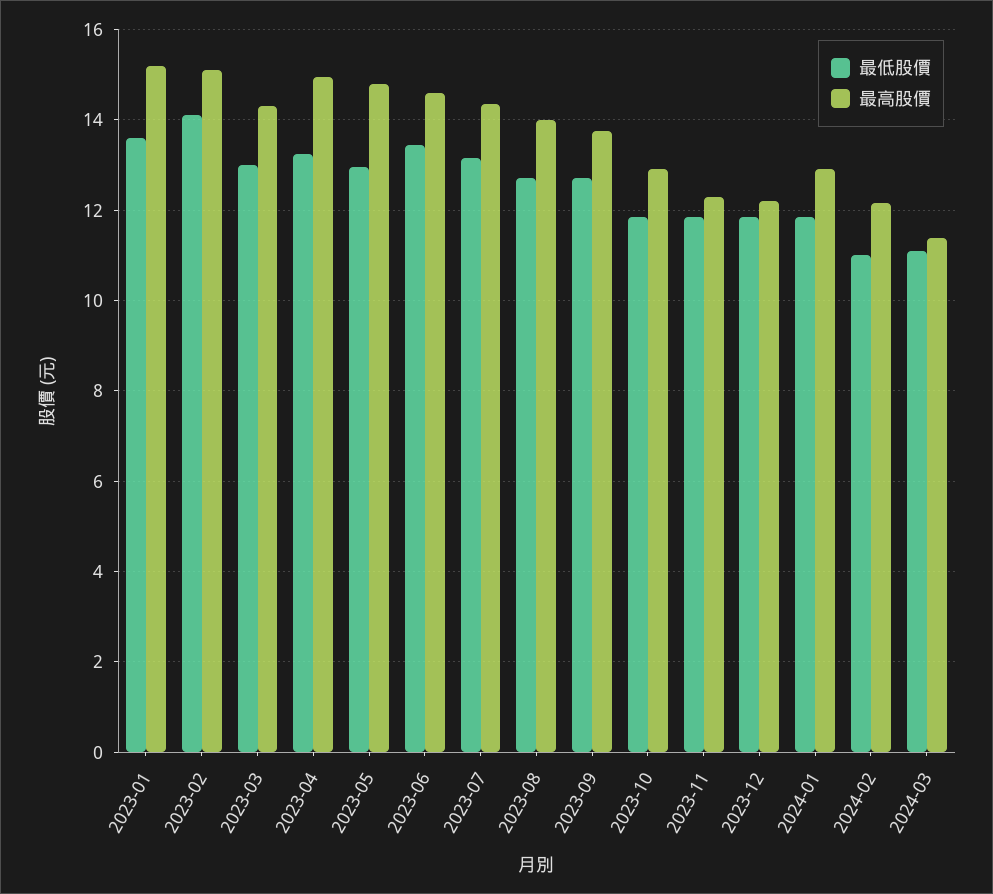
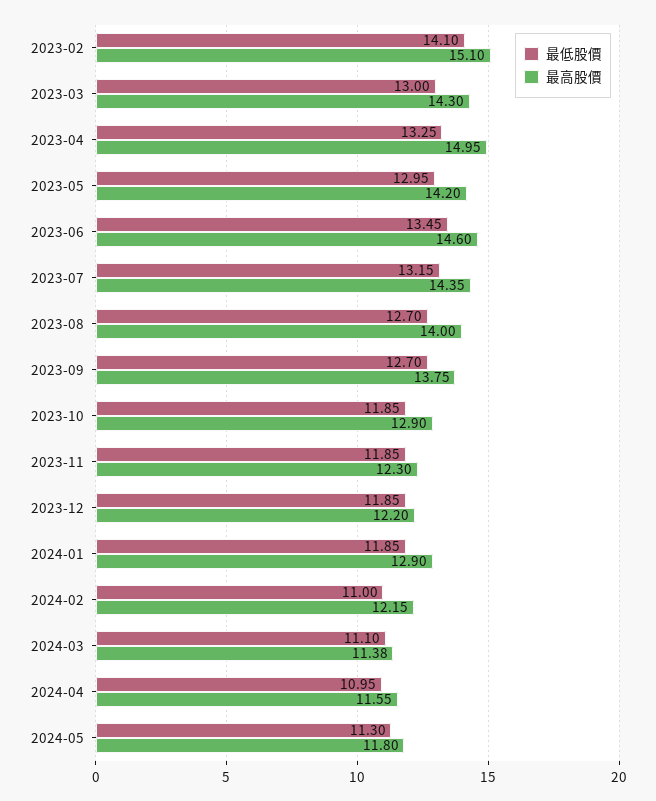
最低股價, 2023-01: 13.6 -> none
最高股價, 2023-01: 15.2 -> none
最高股價, 2023-05: 14.8 -> 14.2
最低股價, 2024-04: none -> 10.95
最高股價, 2024-04: none -> 11.55
最低股價, 2024-05: none -> 11.3
最高股價, 2024-05: none -> 11.8

